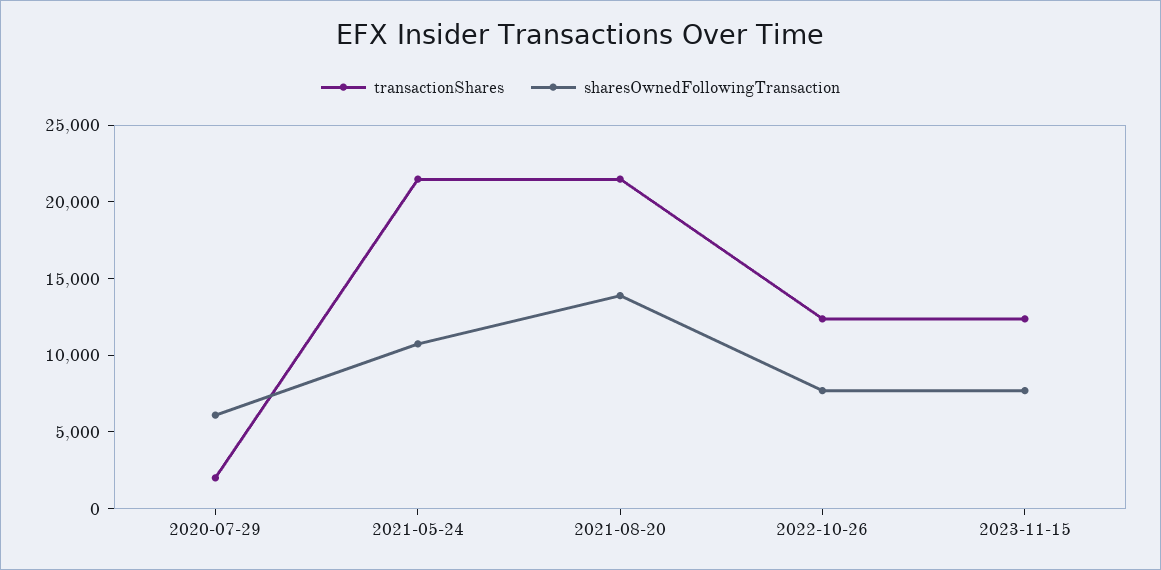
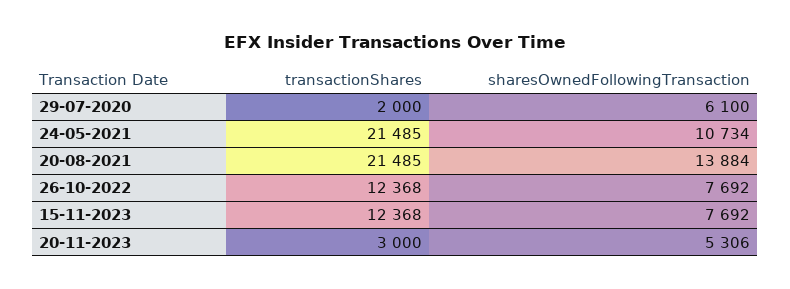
transactionShares, 20-11-2023: none -> 3000
sharesOwnedFollowingTransaction, 20-11-2023: none -> 5306

